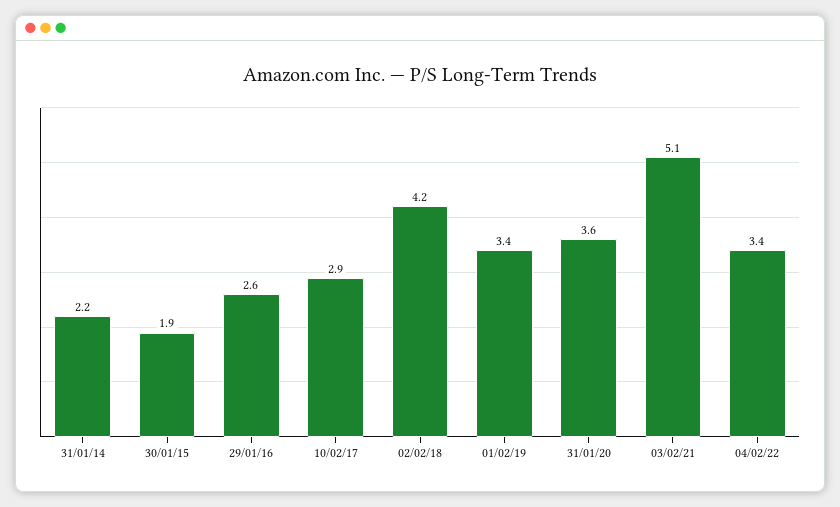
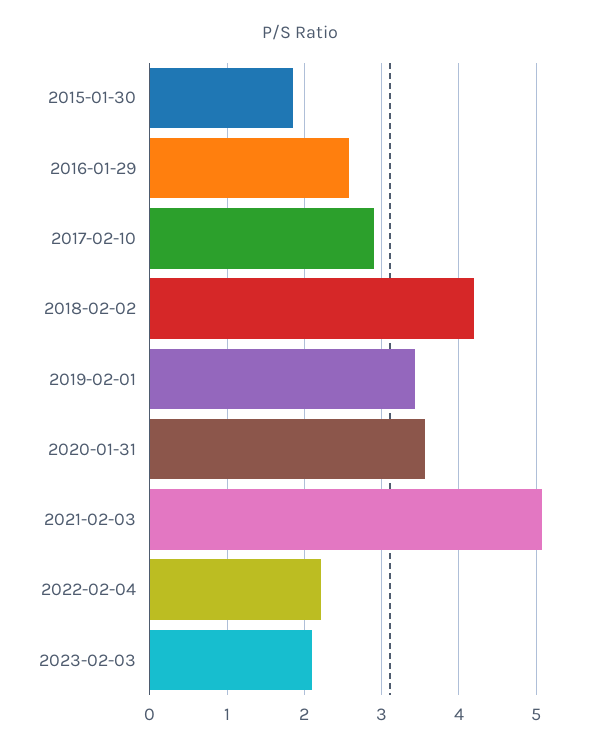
31/01/14: 2.2 -> none
04/02/22: 3.4 -> 2.2
2023-02-03: none -> 2.1

